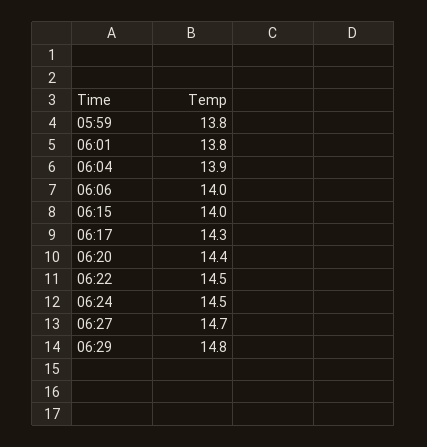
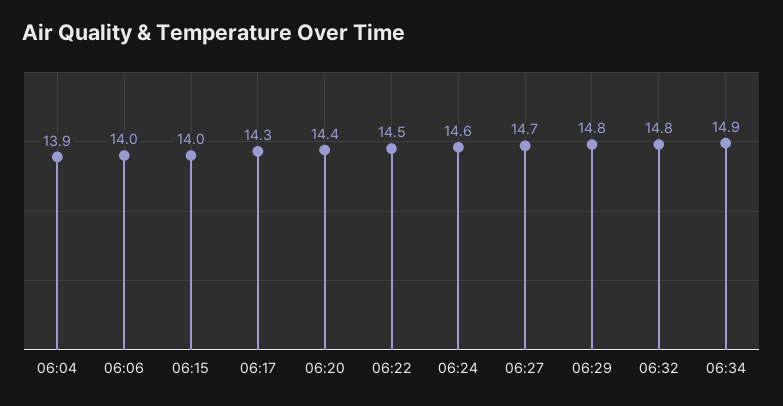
05:59: 13.8 -> none
06:01: 13.8 -> none
06:24: 14.5 -> 14.6
06:32: none -> 14.8
06:34: none -> 14.9

